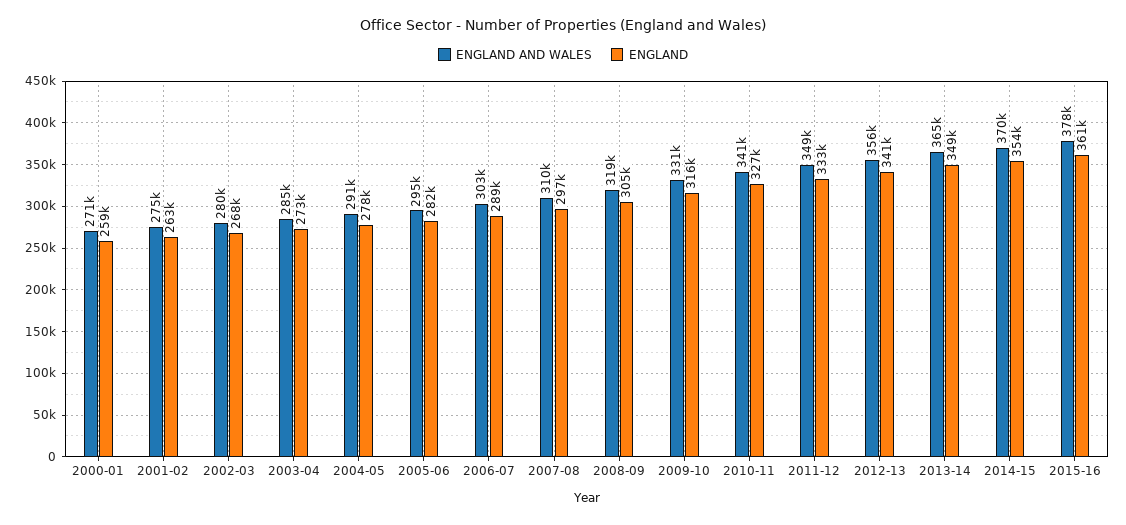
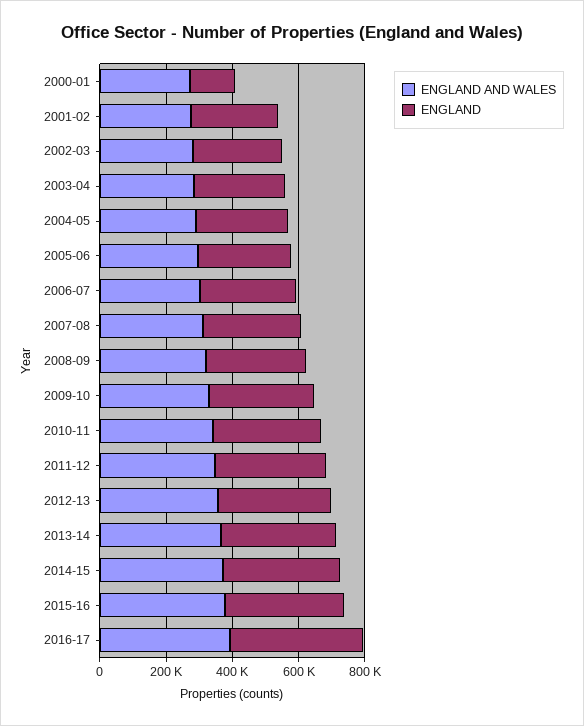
ENGLAND, 2000-01: 259000 -> 150000
ENGLAND AND WALES, 2016-17: none -> 400000
ENGLAND, 2016-17: none -> 400000

